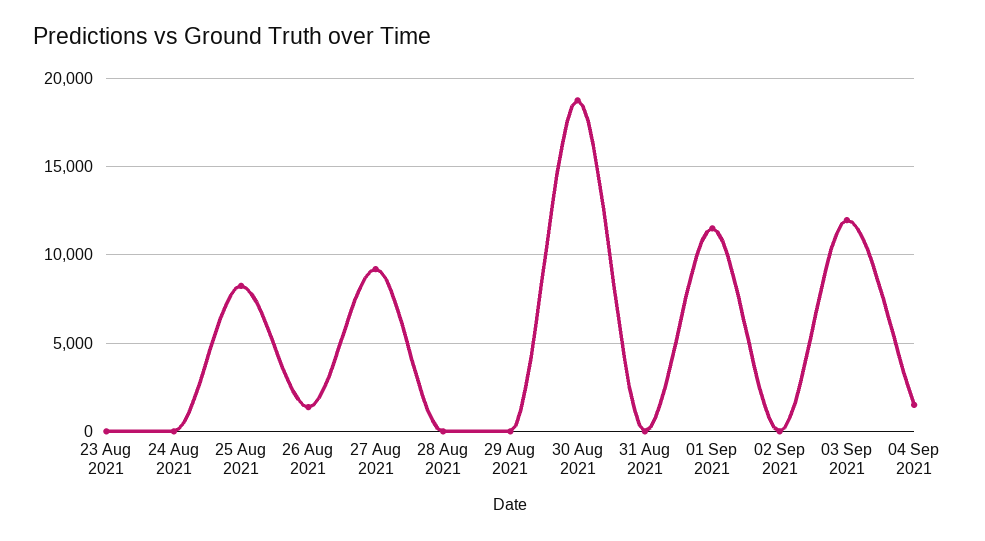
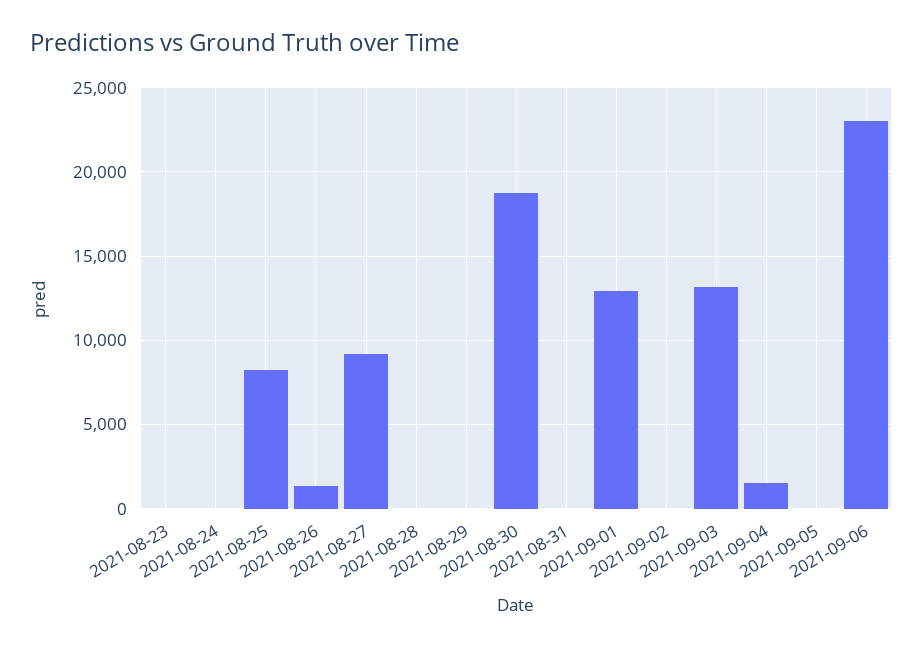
01 Sep 2021: 11500 -> 13000
03 Sep 2021: 12000 -> 13000
2021-09-05: none -> 0
2021-09-06: none -> 23000

